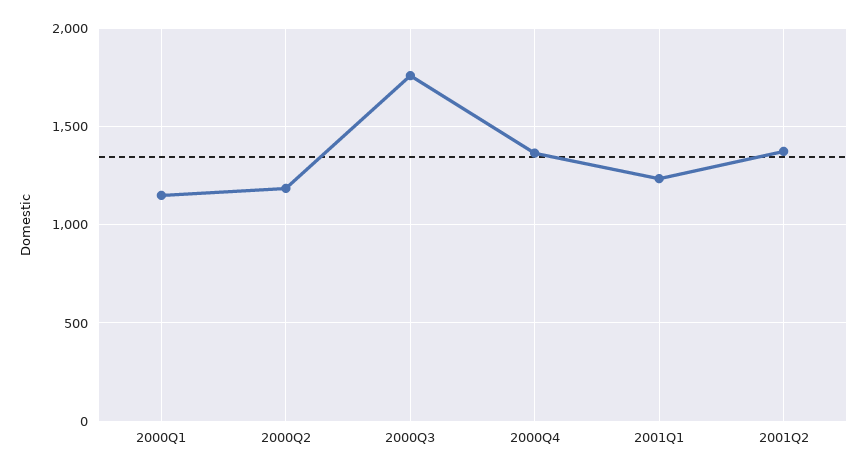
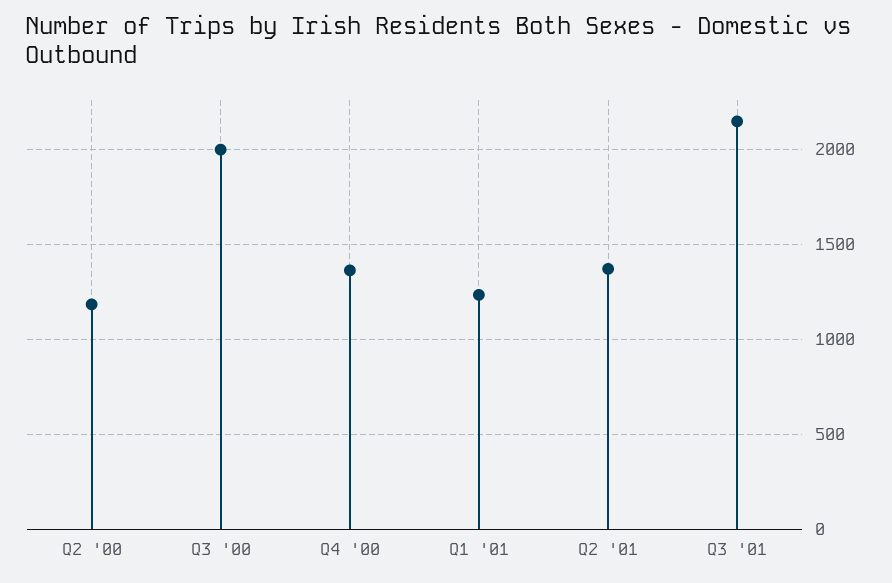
2000Q1: 1150 -> none
2000Q3: 1750 -> 2000
Q3 '01: none -> 2150

